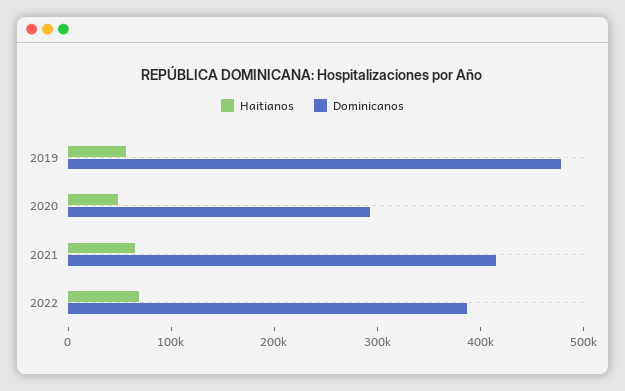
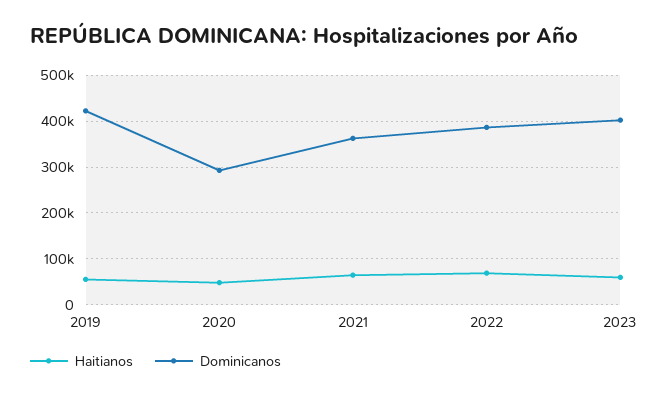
Dominicanos, 2019: 480000 -> 420000
Dominicanos, 2021: 420000 -> 360000
Haitianos, 2023: none -> 60000
Dominicanos, 2023: none -> 400000

